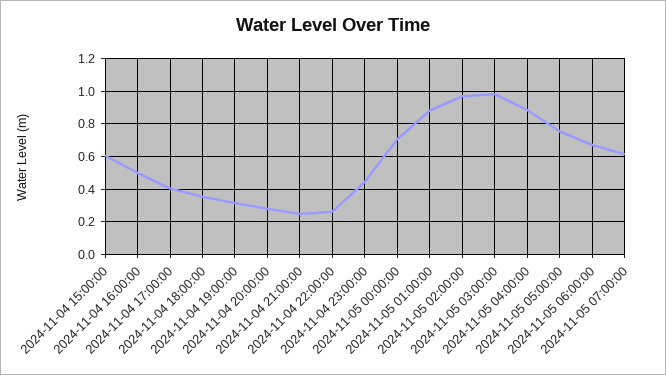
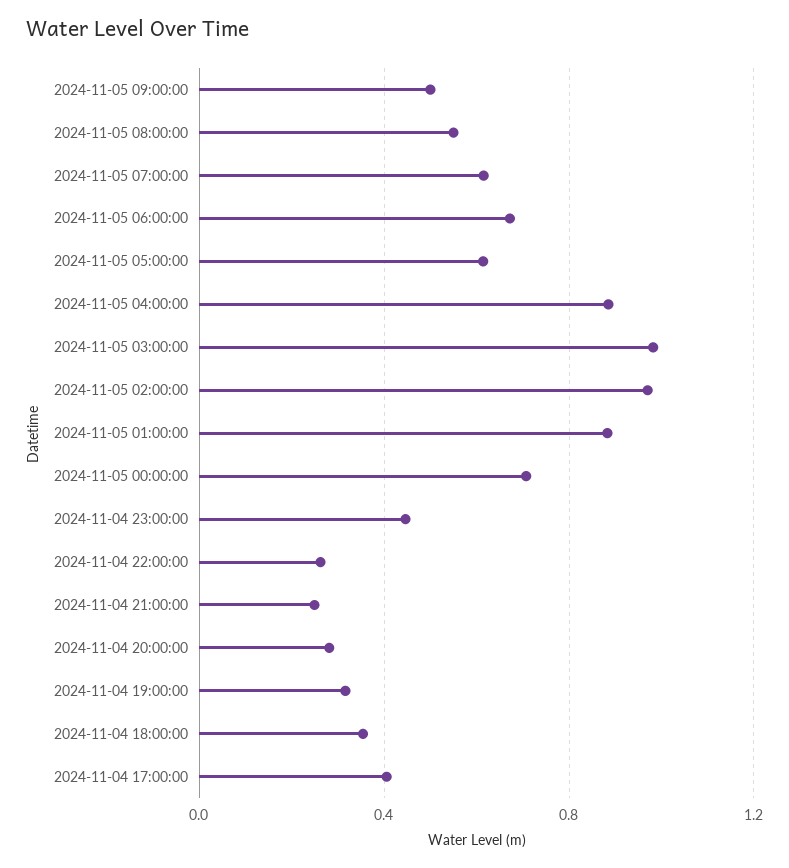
2024-11-04 15:00:00: 0.6 -> none
2024-11-04 16:00:00: 0.5 -> none
2024-11-05 05:00:00: 0.75 -> 0.6
2024-11-05 09:00:00: none -> 0.5
2024-11-05 08:00:00: none -> 0.55

